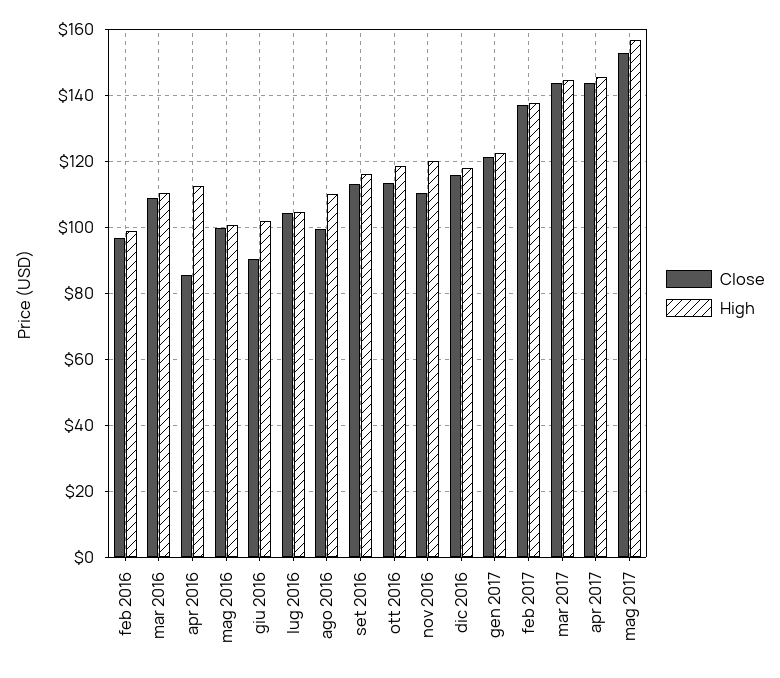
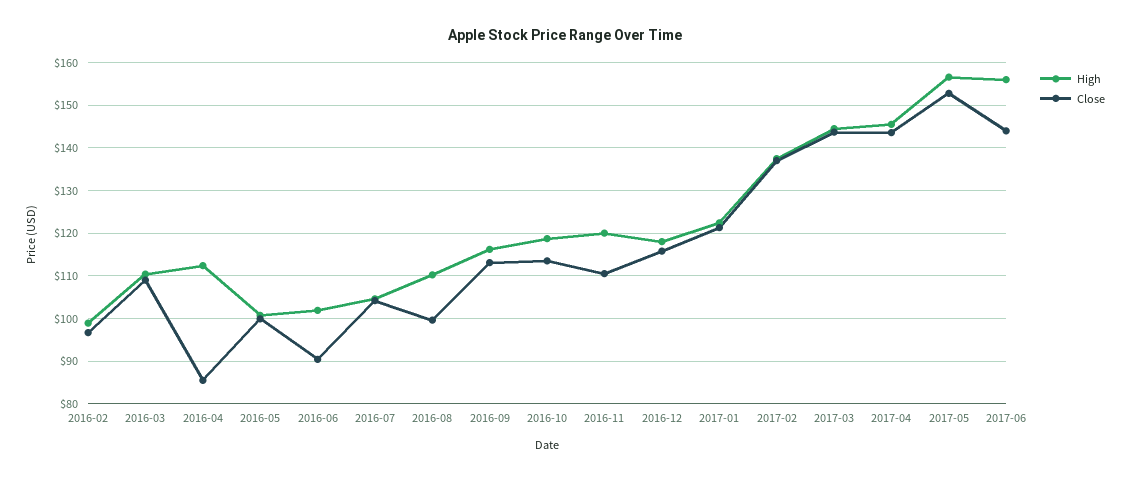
High, 2017-06: none -> 156
Close, 2017-06: none -> 144

